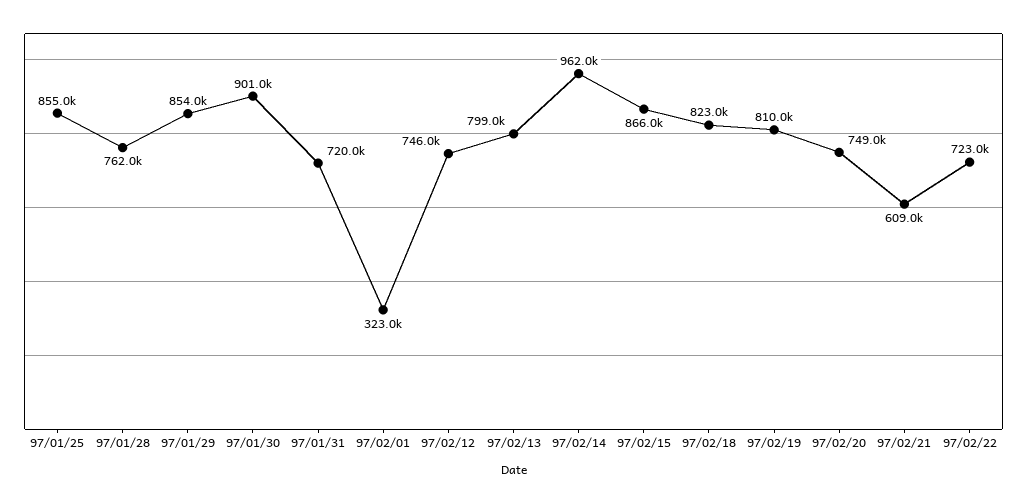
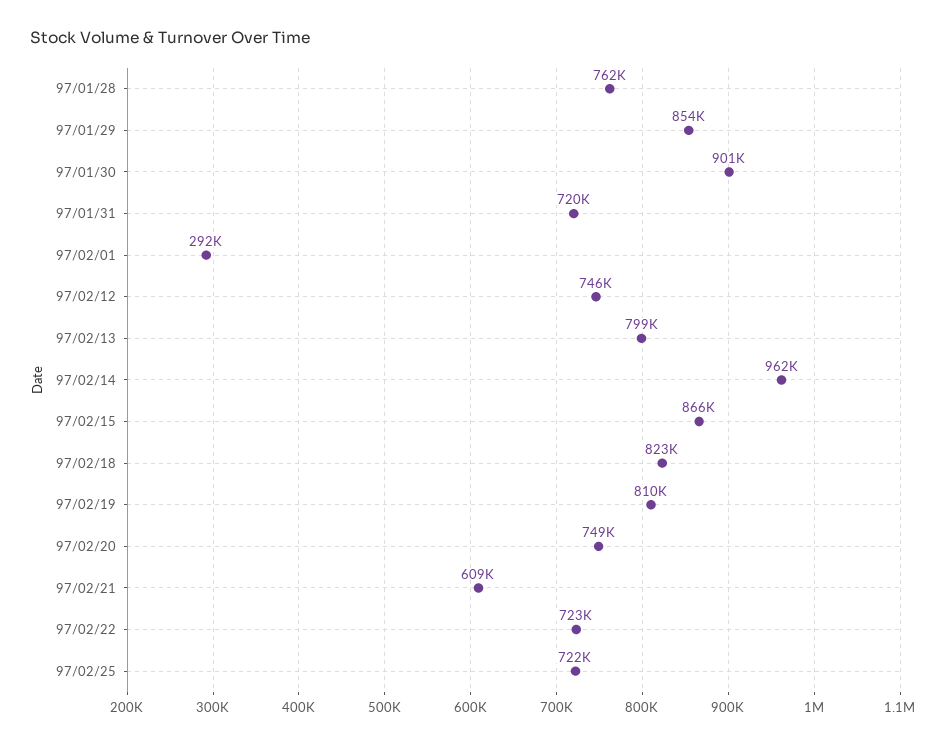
97/01/25: 855000 -> none
97/02/01: 323000 -> 292000
97/02/25: none -> 722000

